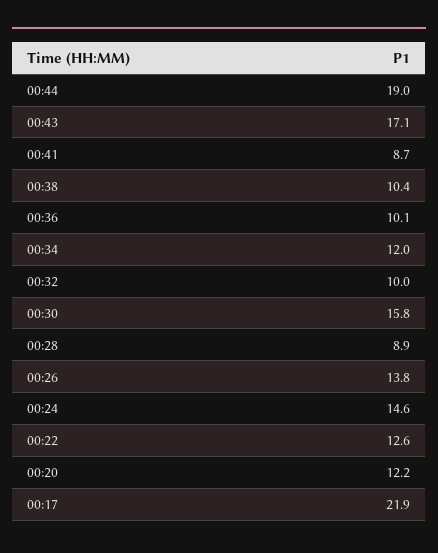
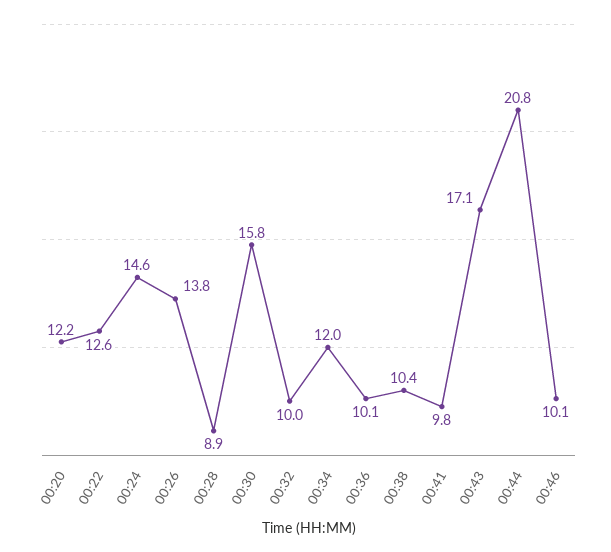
00:44: 19 -> 20.8
00:41: 8.7 -> 9.8
00:17: 21.9 -> none
00:46: none -> 10.1

